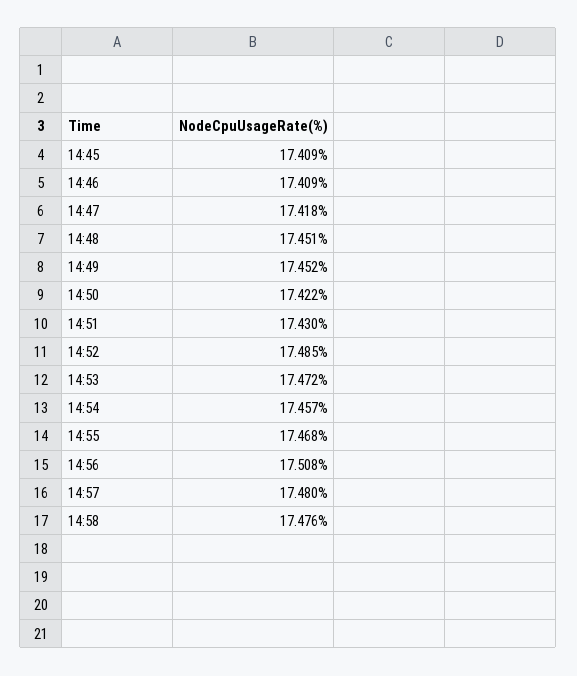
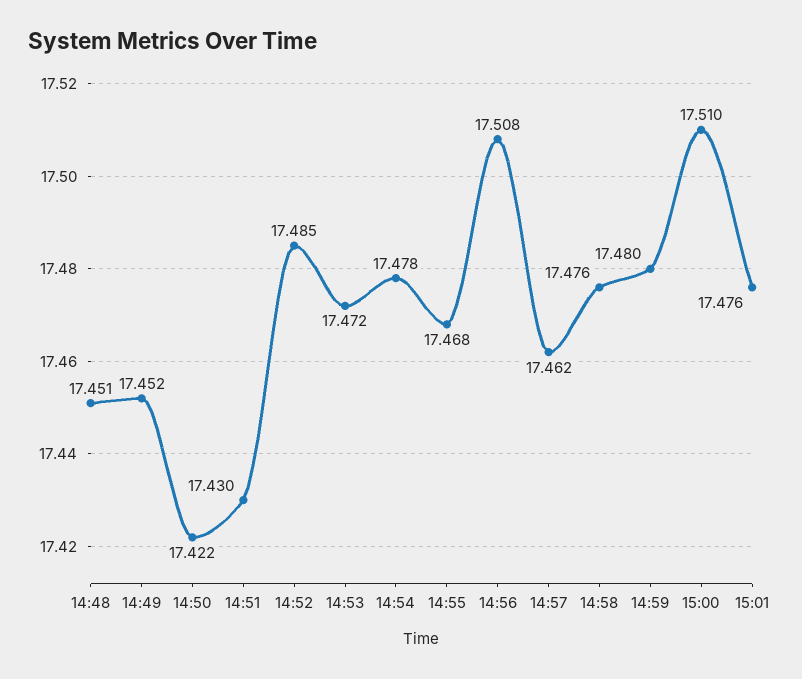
14:45: 17.409 -> none
14:46: 17.409 -> none
14:47: 17.418 -> none
14:54: 17.457 -> 17.478
14:57: 17.48 -> 17.462
14:59: none -> 17.48
15:00: none -> 17.51
15:01: none -> 17.476

